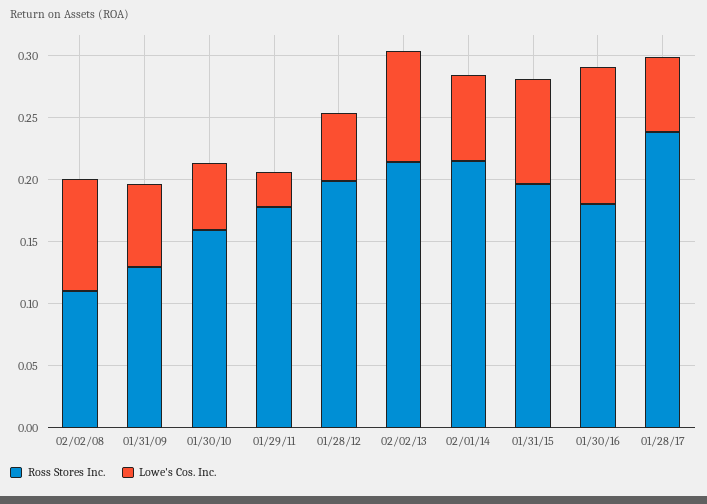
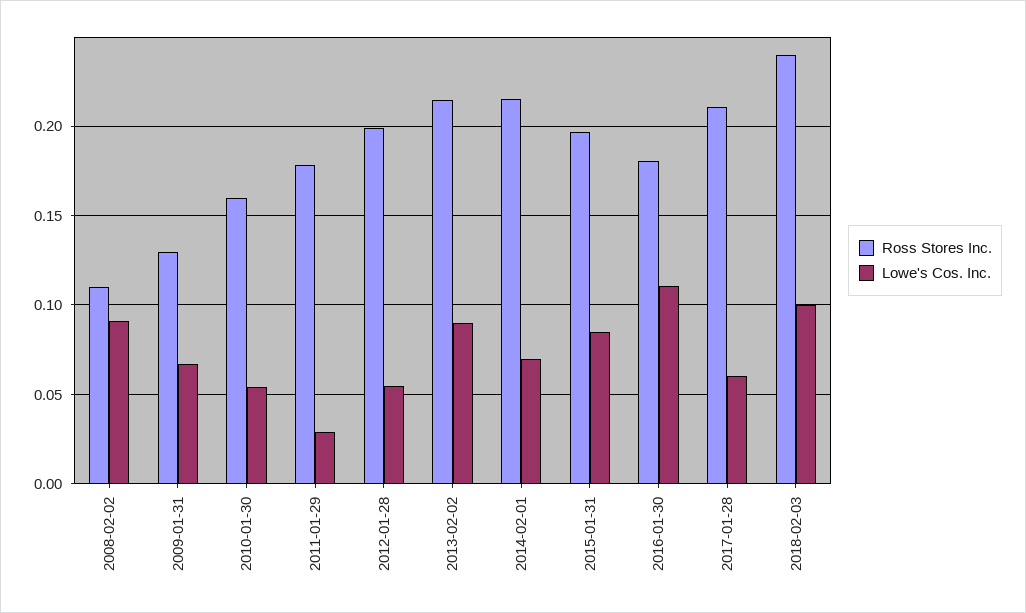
Ross Stores Inc., 01/28/17: 0.24 -> 0.21
Ross Stores Inc., 2018-02-03: none -> 0.24
Lowe's Cos. Inc., 2018-02-03: none -> 0.1

